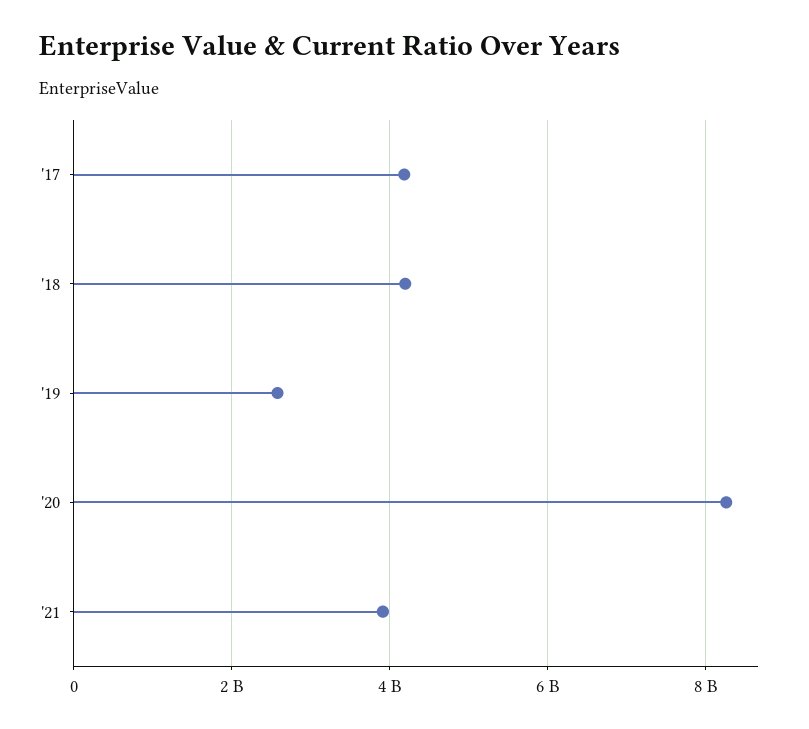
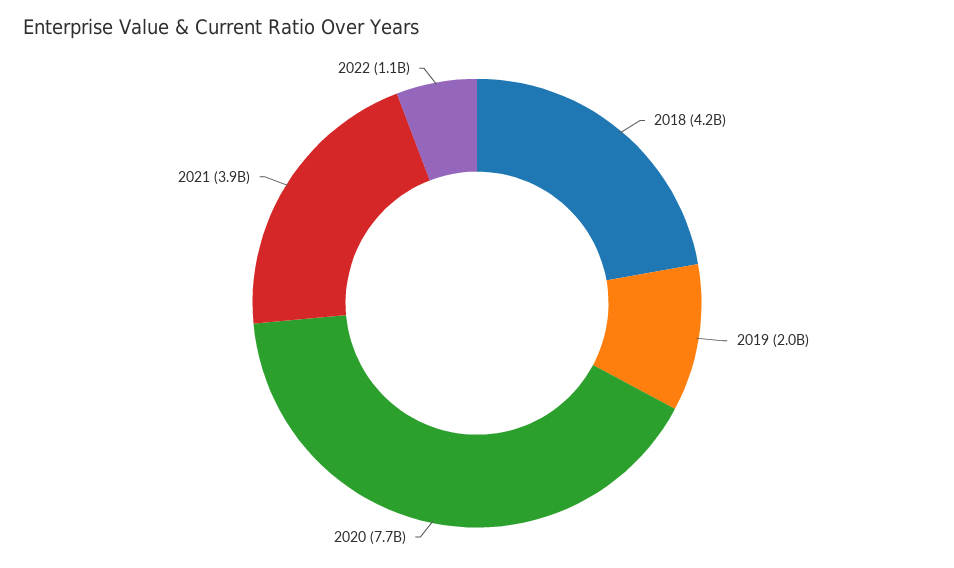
'17: 4200000000 -> none
'19: 2600000000 -> 2000000000
'20: 8200000000 -> 7700000000
2022: none -> 1100000000

